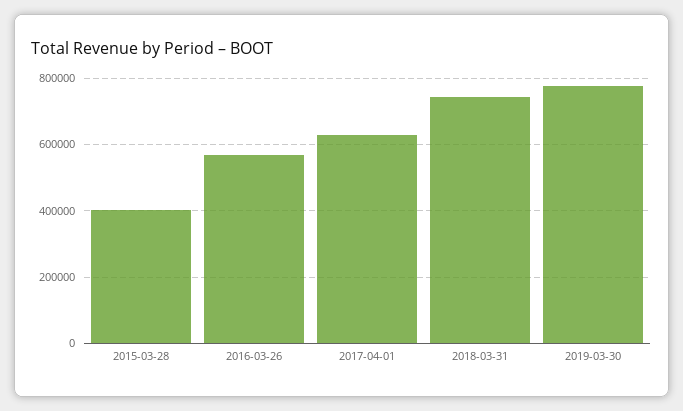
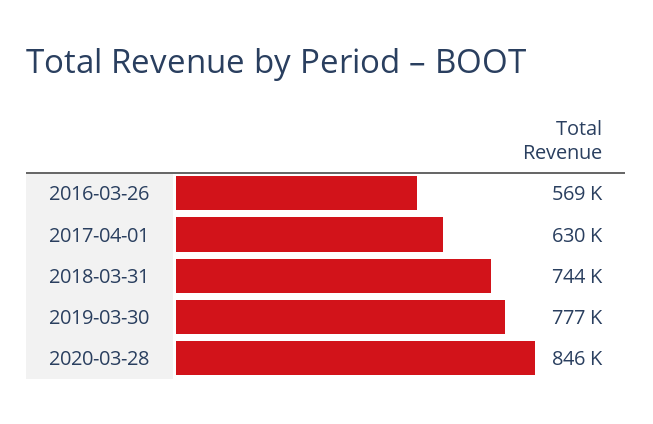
2015-03-28: 400000 -> none
2020-03-28: none -> 846000

